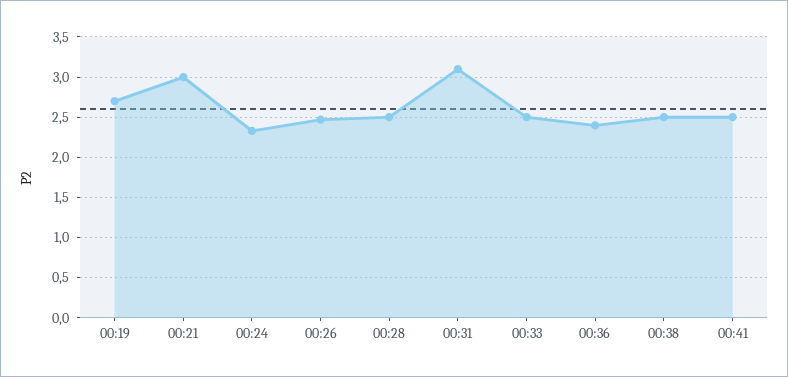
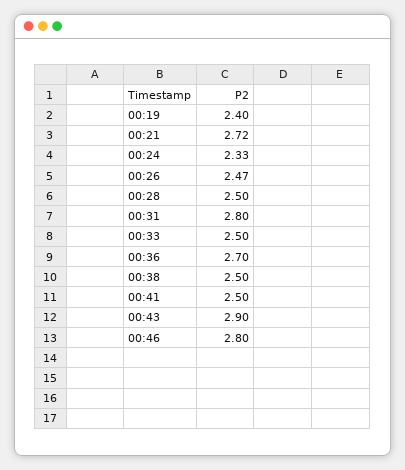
00:19: 2.7 -> 2.4
00:21: 3 -> 2.72
00:31: 3.1 -> 2.8
00:36: 2.4 -> 2.7
00:43: none -> 2.9
00:46: none -> 2.8

